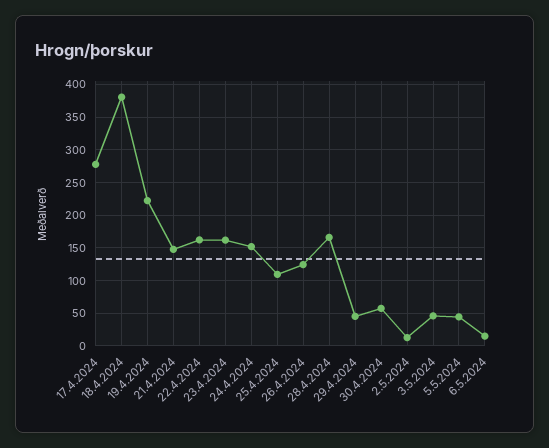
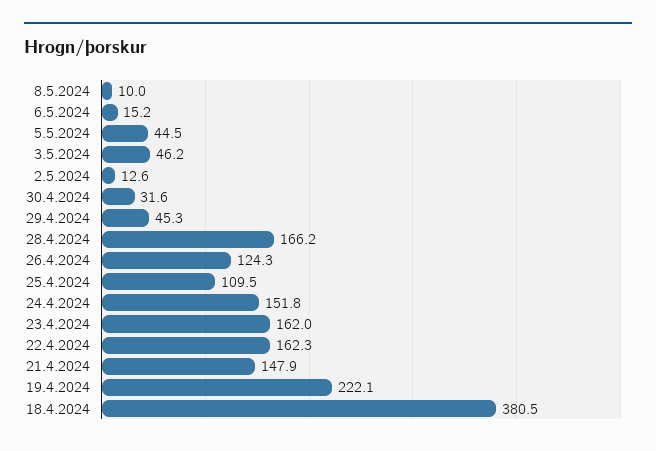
17.4.2024: 280 -> none
30.4.2024: 60 -> 31.6
8.5.2024: none -> 10

